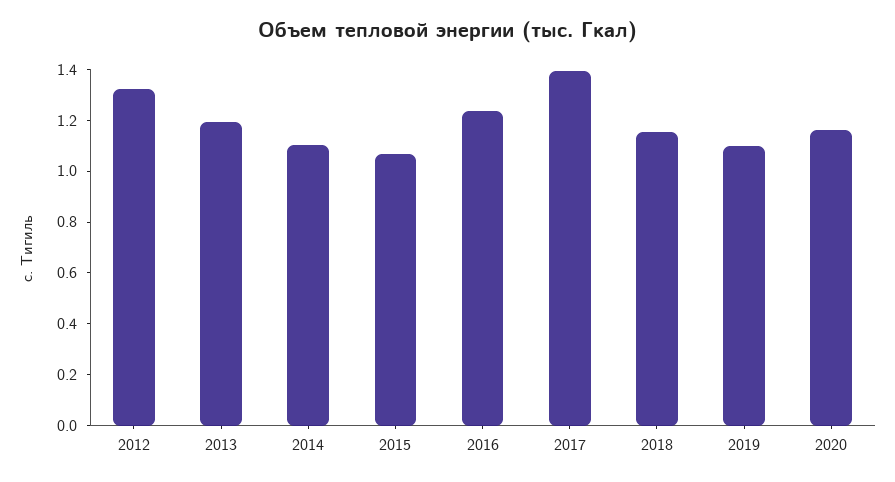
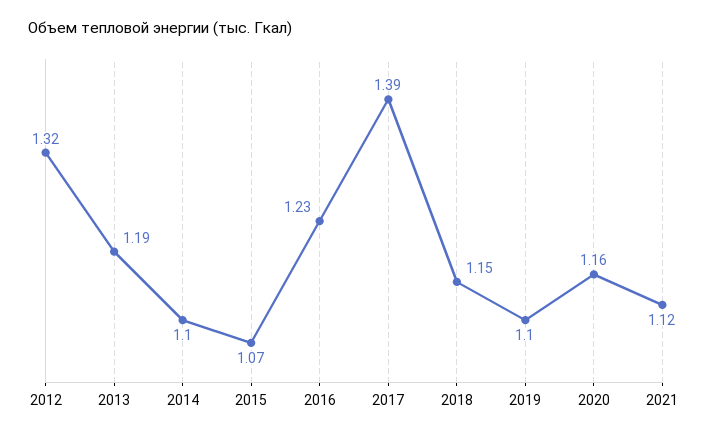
2021: none -> 1.12

